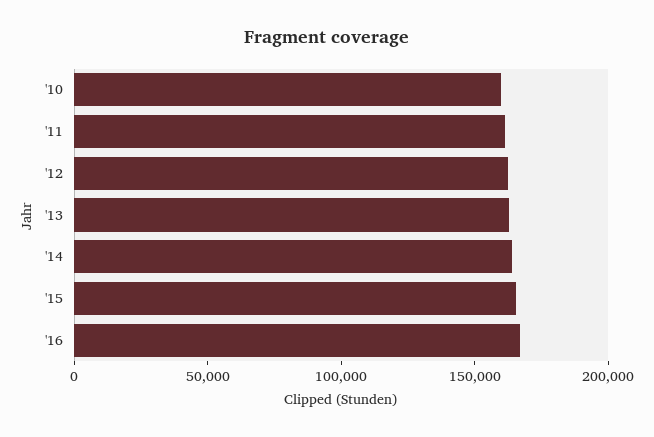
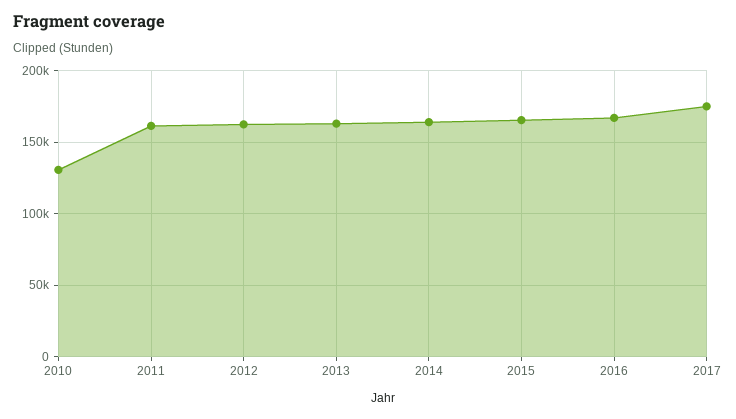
'10: 160000 -> 130000
2017: none -> 175000

